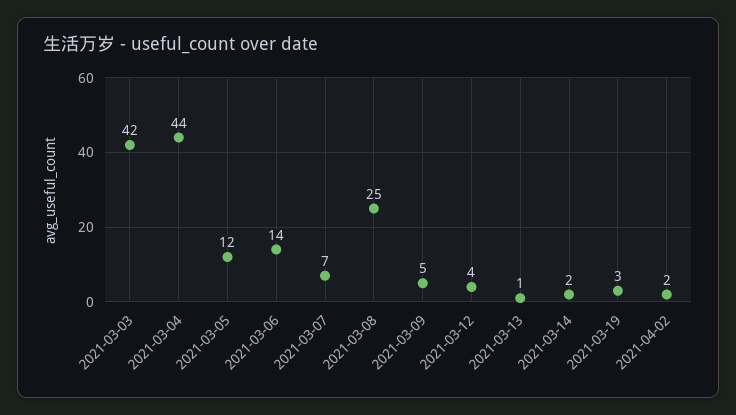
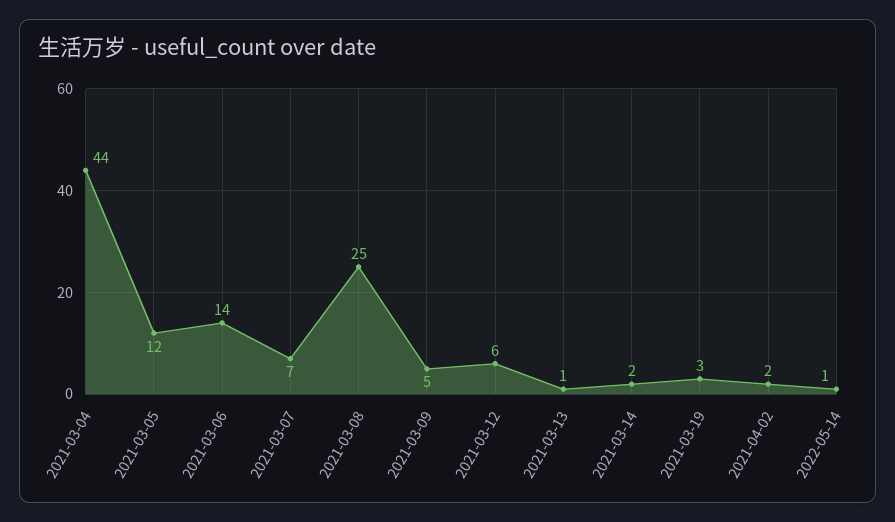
2021-03-03: 42 -> none
2021-03-12: 4 -> 6
2022-05-14: none -> 1

